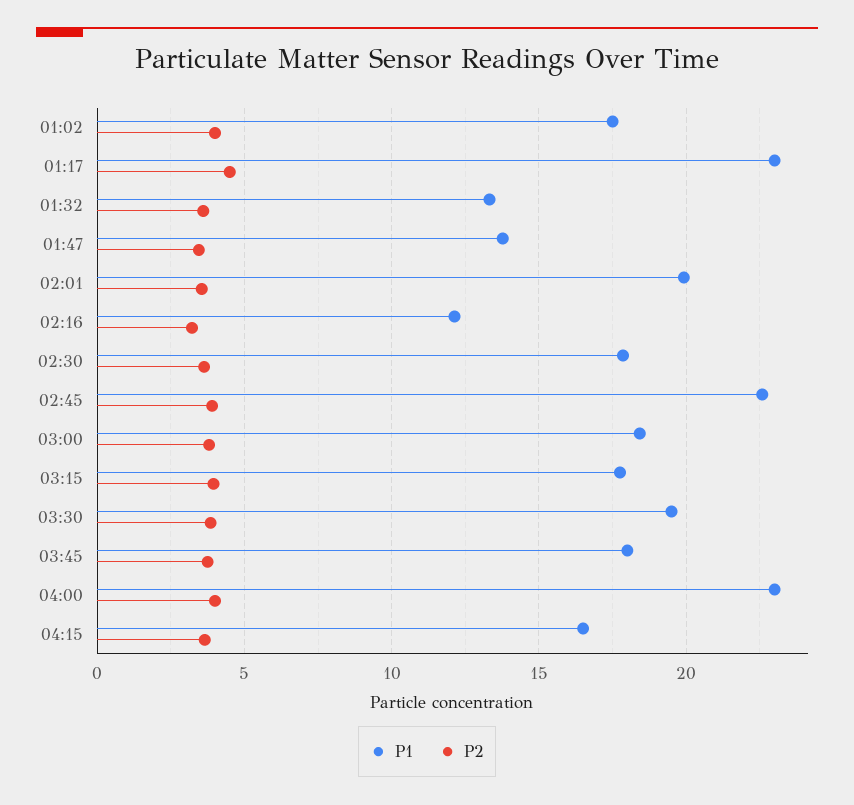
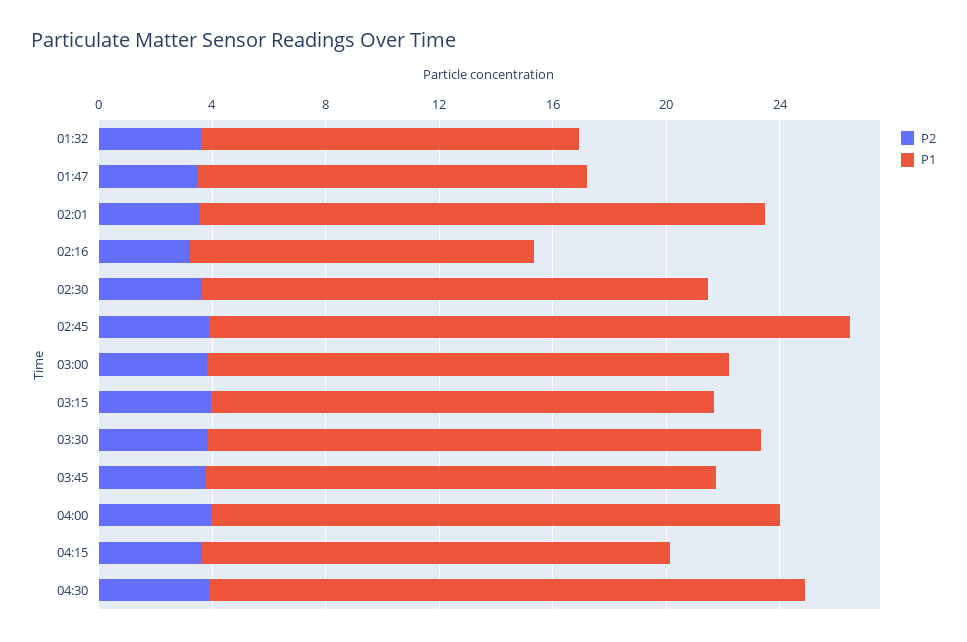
P1, 01:02: 17.5 -> none
P2, 01:02: 4 -> none
P1, 01:17: 23 -> none
P2, 01:17: 4.5 -> none
P1, 04:00: 23 -> 20
P2, 04:30: none -> 4
P1, 04:30: none -> 21

